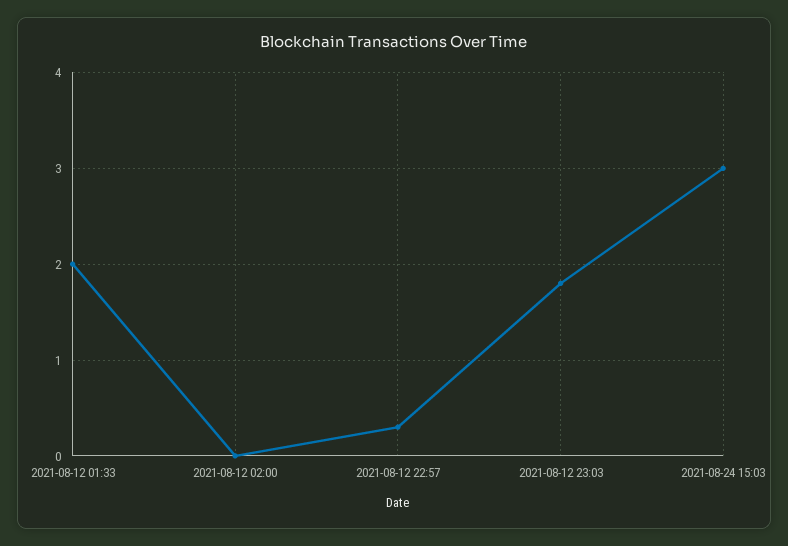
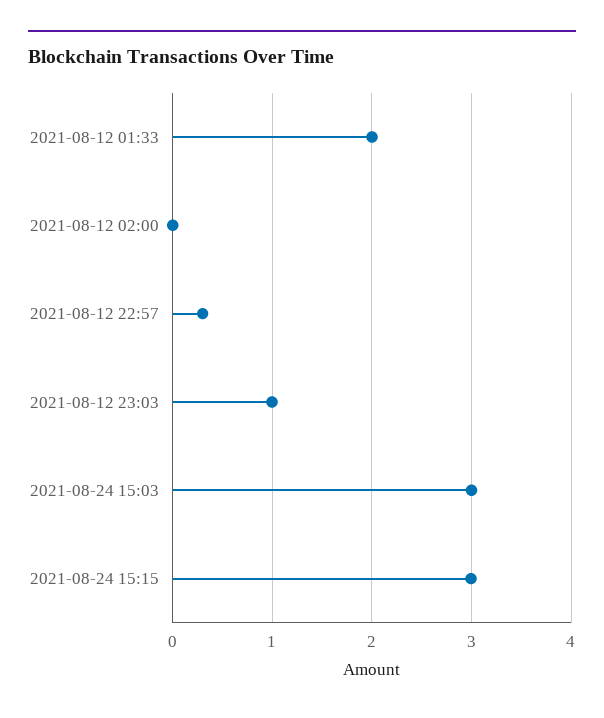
2021-08-12 23:03: 1.8 -> 1
2021-08-24 15:15: none -> 3

